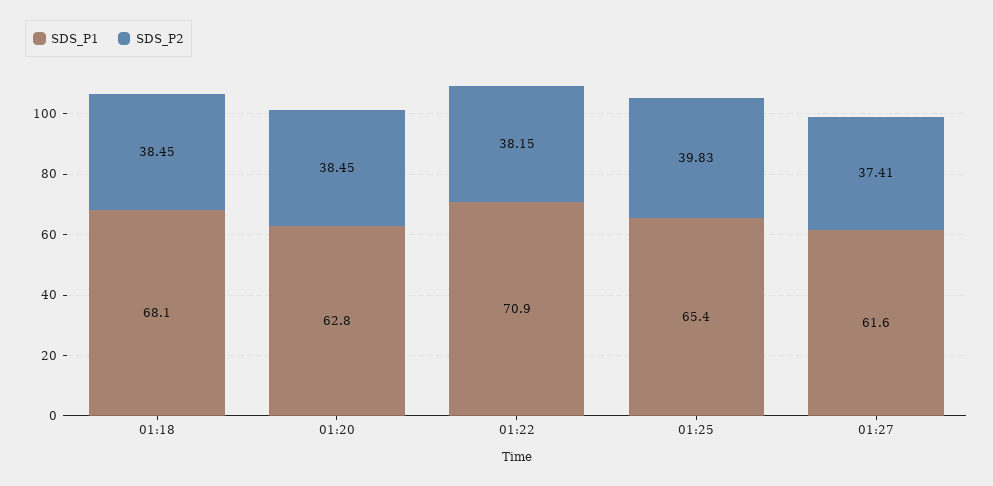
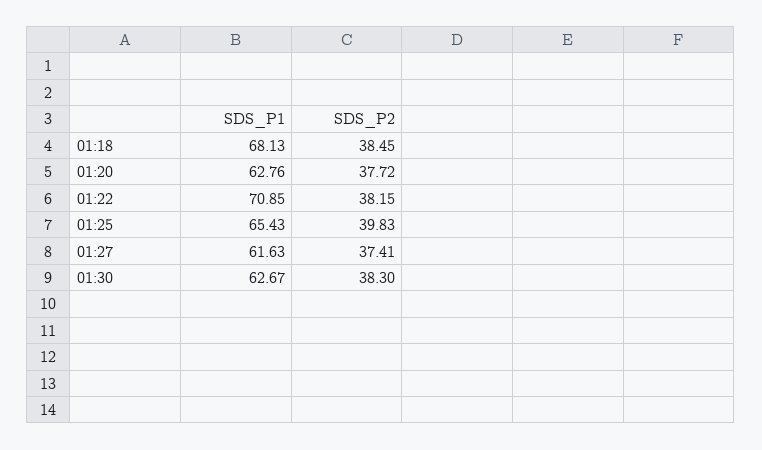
SDS_P2, 01:20: 38.45 -> 37.72
SDS_P1, 01:30: none -> 62.67
SDS_P2, 01:30: none -> 38.3

